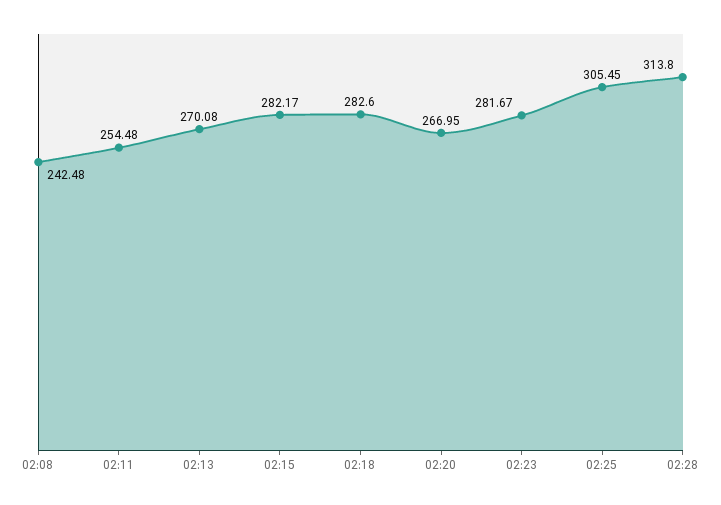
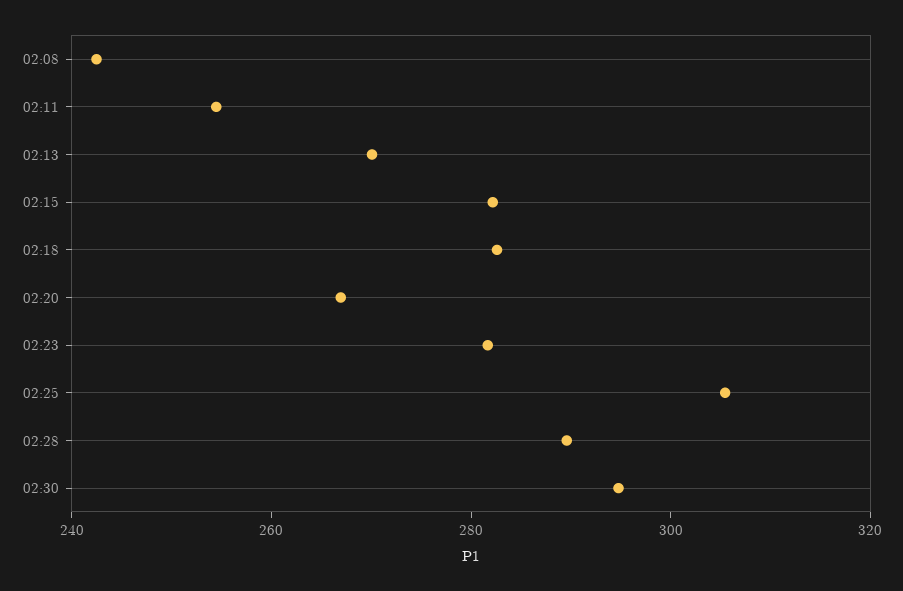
02:28: 313.8 -> 290
02:30: none -> 295

